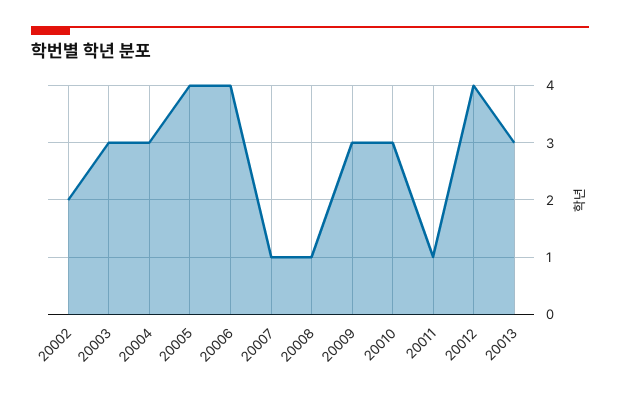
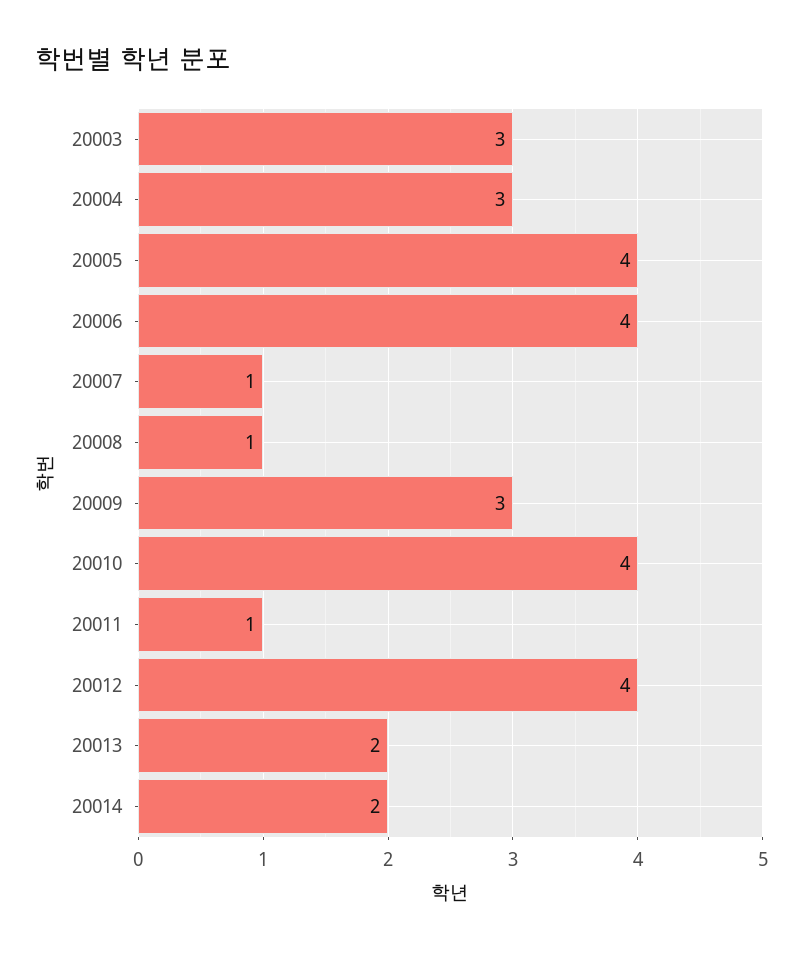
20002: 2 -> none
20010: 3 -> 4
20013: 3 -> 2
20014: none -> 2

